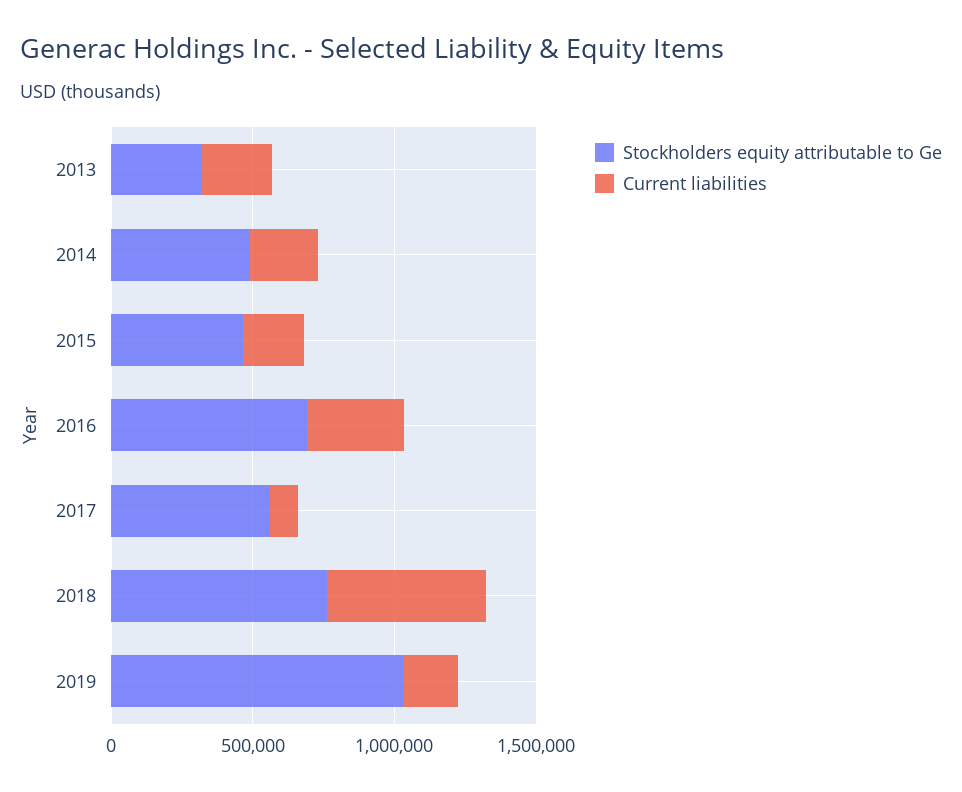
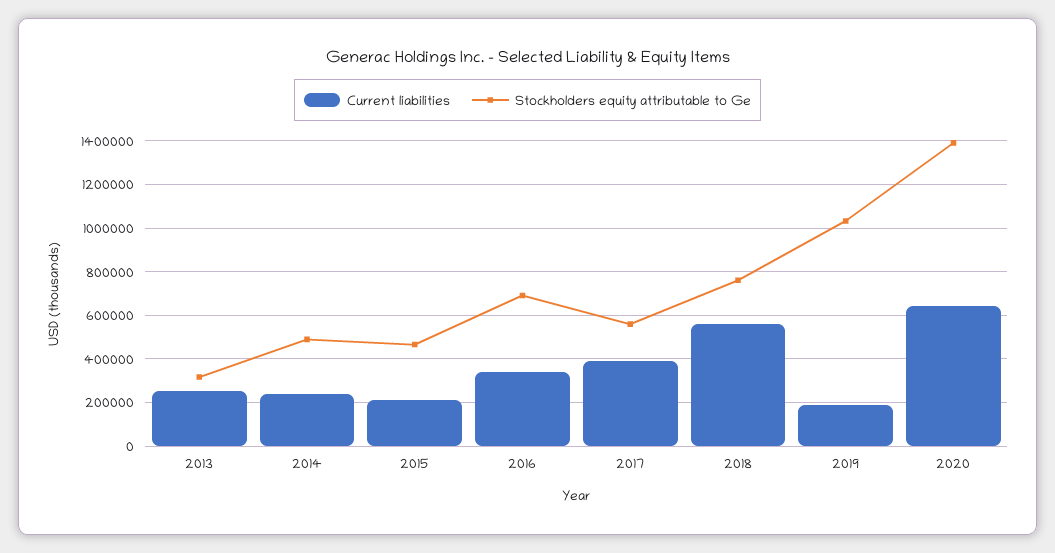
Current liabilities, 2017: 100000 -> 400000
Current liabilities, 2020: none -> 650000
Stockholders equity attributable to Ge, 2020: none -> 1400000

